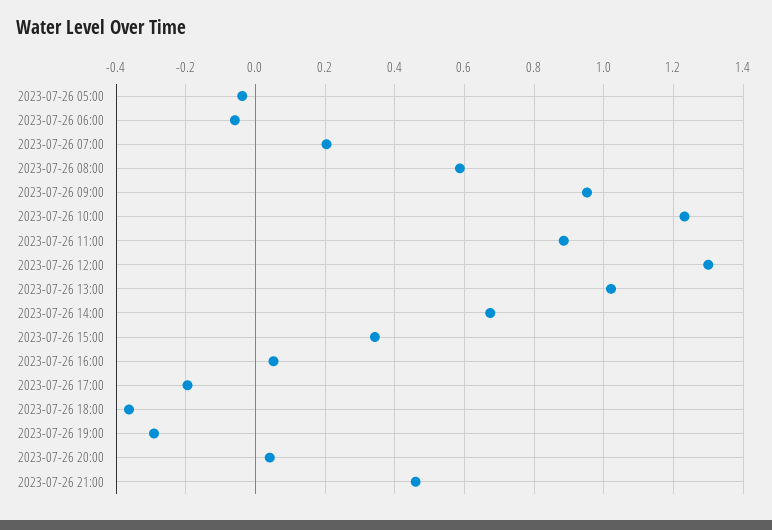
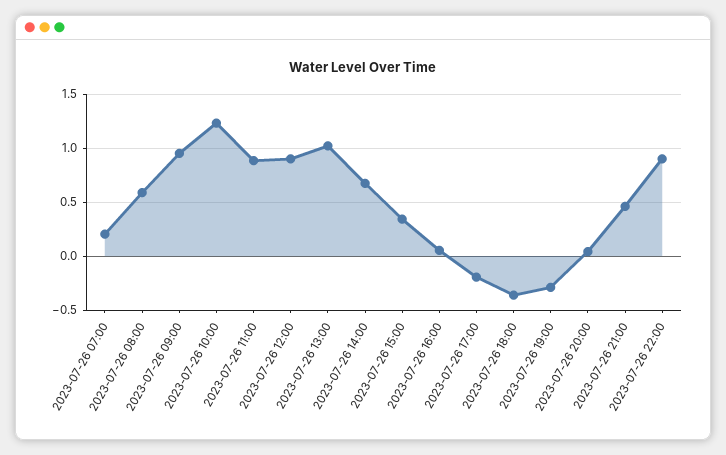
2023-07-26 05:00: -0.04 -> none
2023-07-26 06:00: -0.06 -> none
2023-07-26 12:00: 1.3 -> 0.9
2023-07-26 22:00: none -> 0.9

